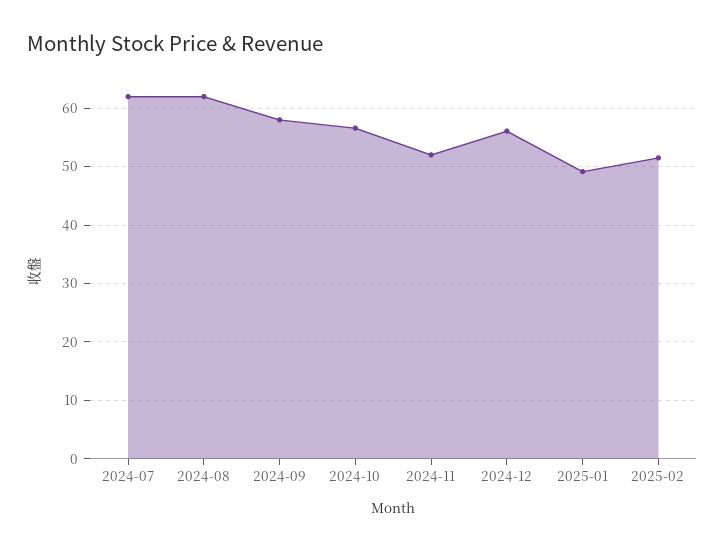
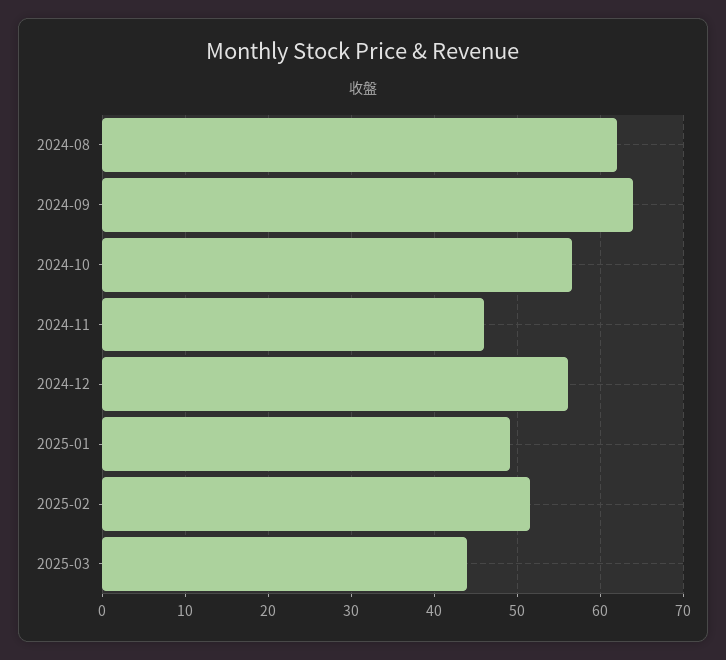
2024-07: 62 -> none
2024-09: 58 -> 64
2024-11: 52 -> 46
2025-03: none -> 44

